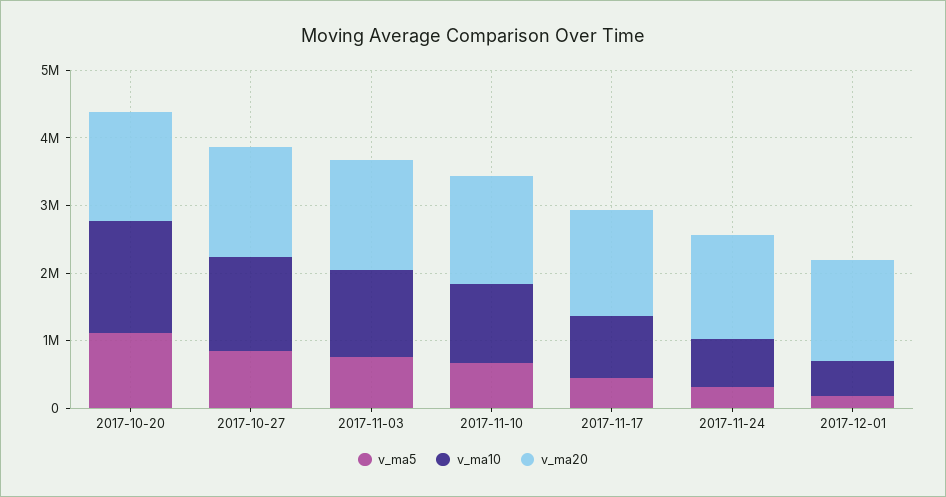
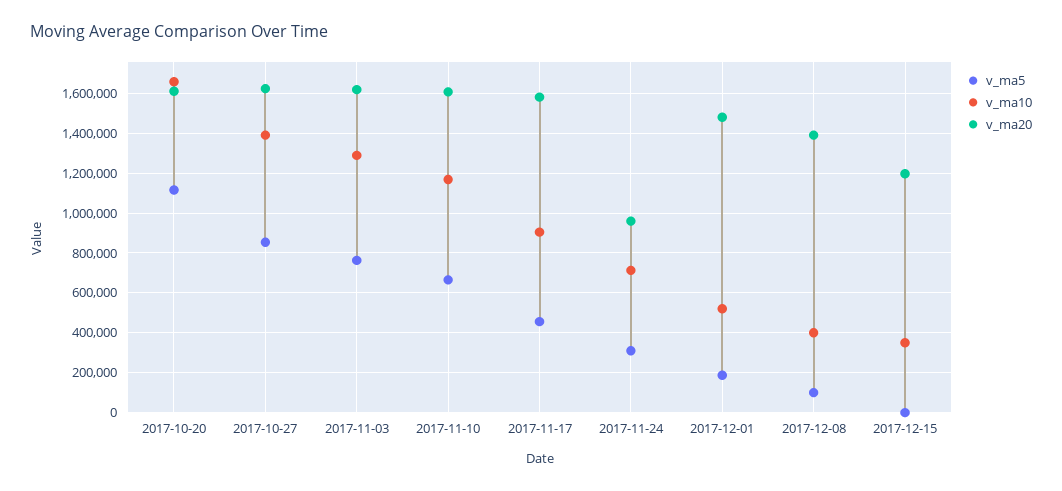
v_ma20, 2017-11-24: 1600000 -> 950000
v_ma5, 2017-12-08: none -> 100000
v_ma10, 2017-12-08: none -> 400000
v_ma20, 2017-12-08: none -> 1400000
v_ma5, 2017-12-15: none -> 0
v_ma10, 2017-12-15: none -> 350000
v_ma20, 2017-12-15: none -> 1200000

